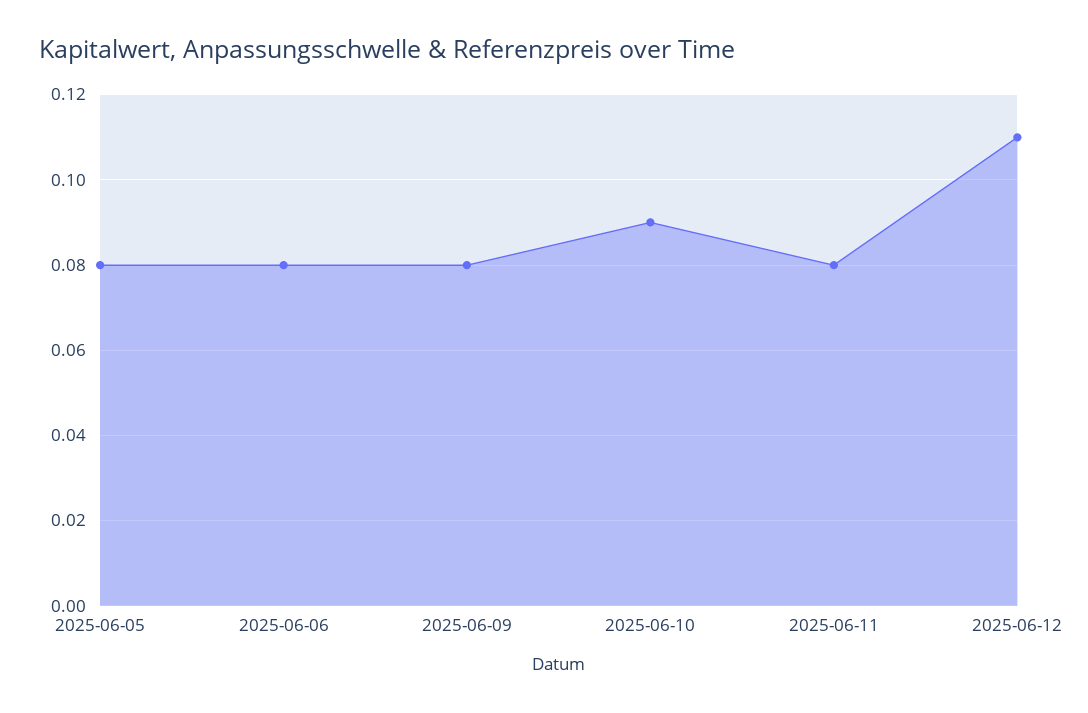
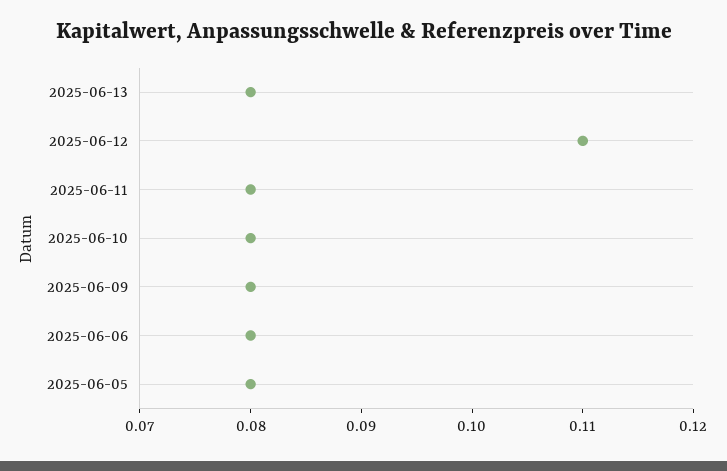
2025-06-10: 0.09 -> 0.08
2025-06-13: none -> 0.08

